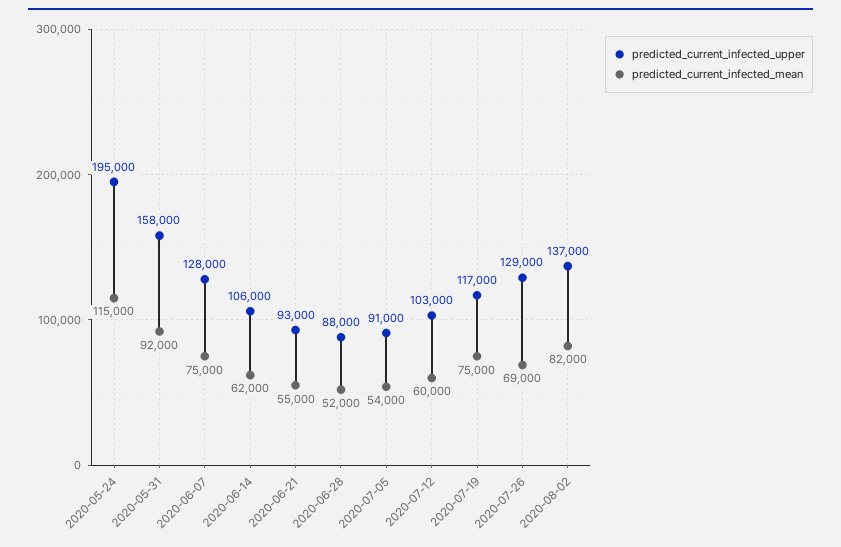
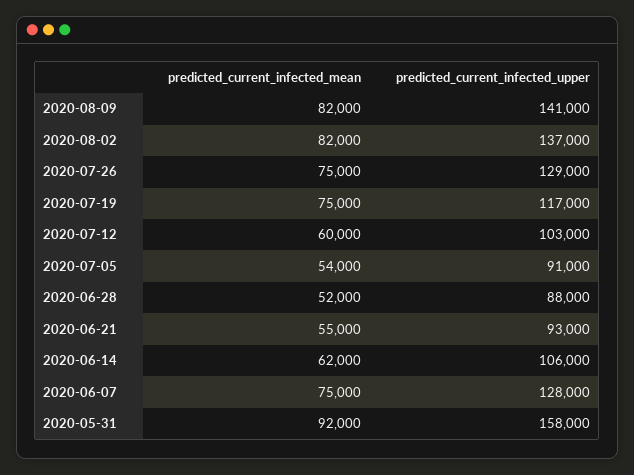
predicted_current_infected_upper, 2020-05-24: 195000 -> none
predicted_current_infected_mean, 2020-05-24: 115000 -> none
predicted_current_infected_mean, 2020-07-26: 69000 -> 75000
predicted_current_infected_mean, 2020-08-09: none -> 82000
predicted_current_infected_upper, 2020-08-09: none -> 141000

